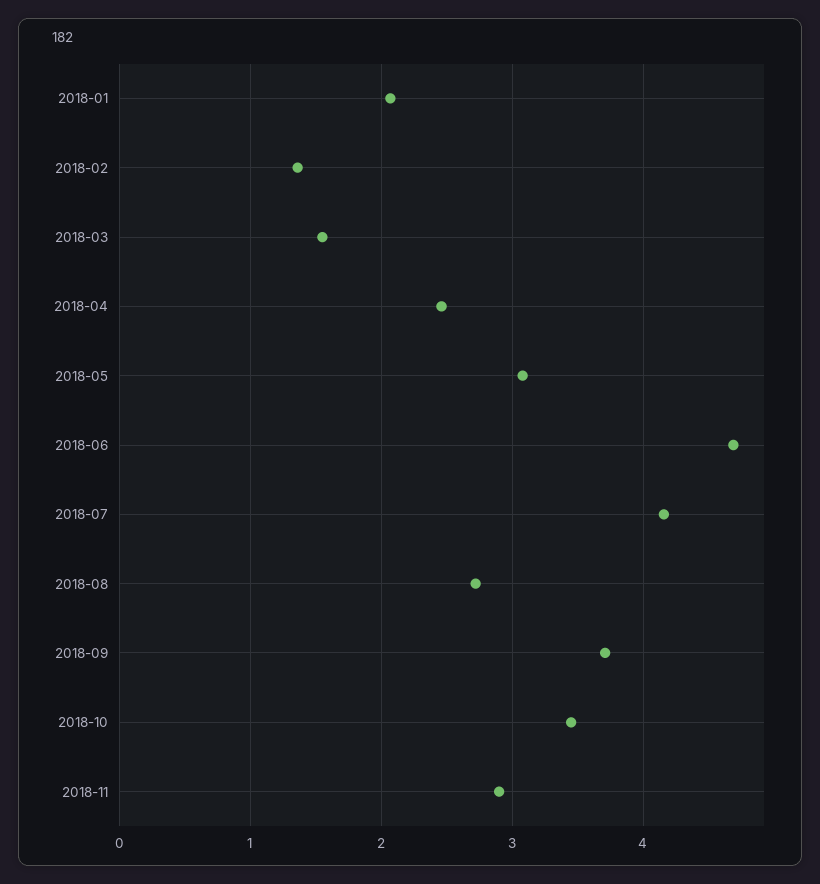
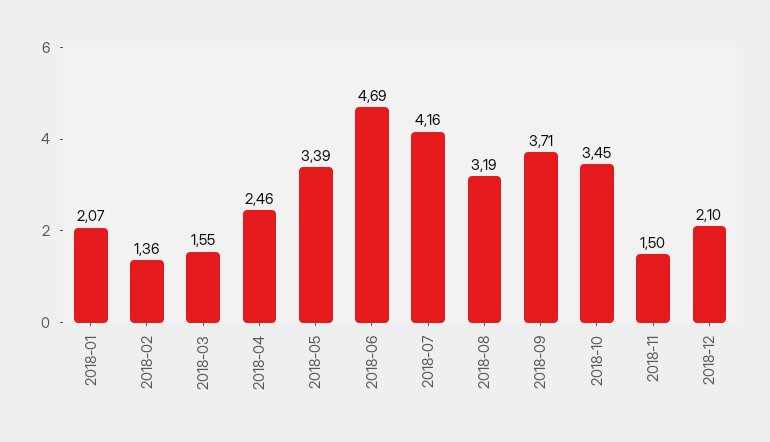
2018-05: 3.1 -> 3.39
2018-08: 2.7 -> 3.19
2018-11: 2.9 -> 1.5
2018-12: none -> 2.1

